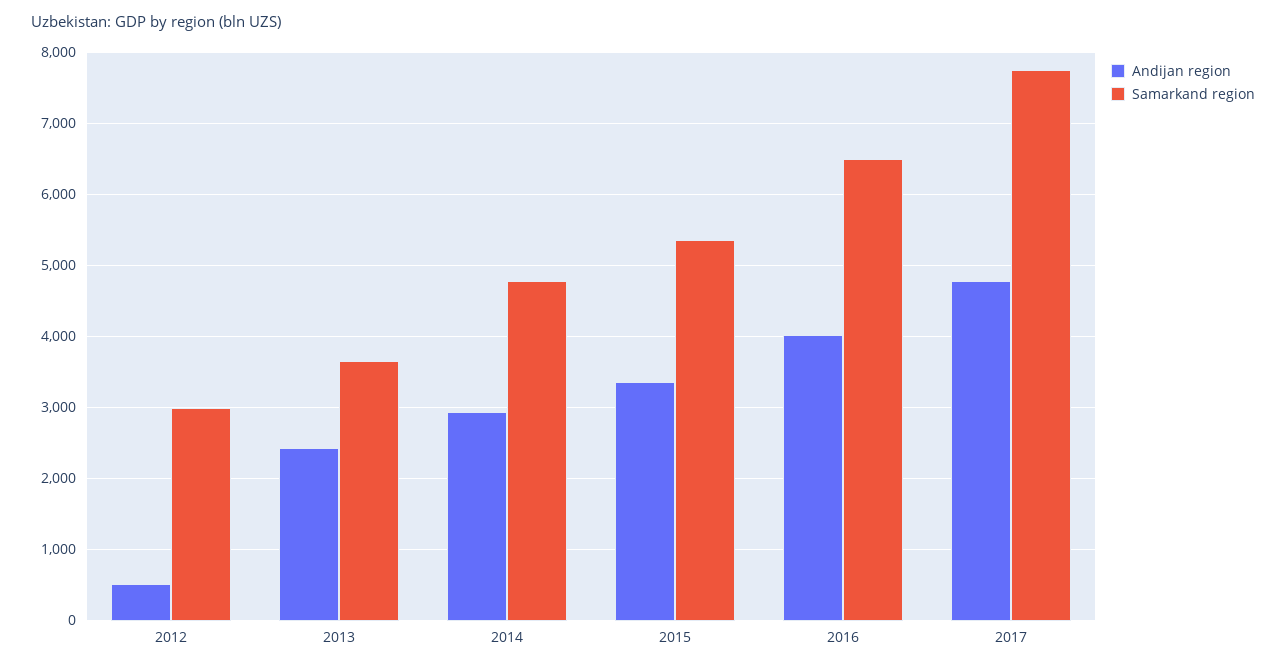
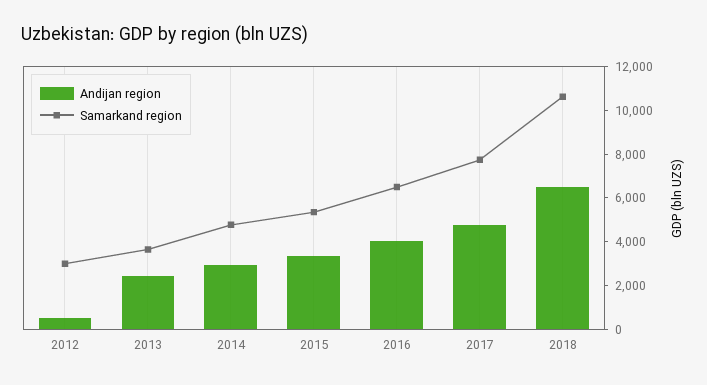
Andijan region, 2018: none -> 6500
Samarkand region, 2018: none -> 10500

